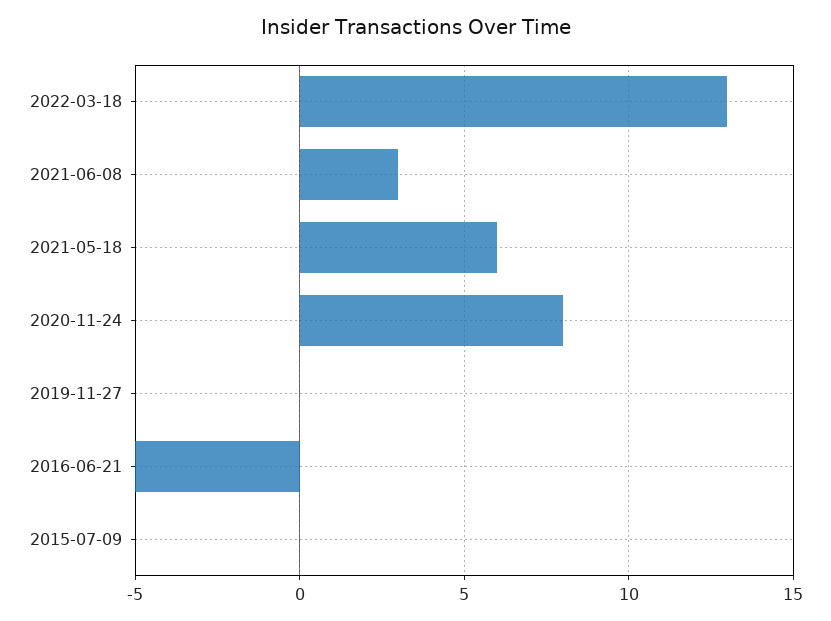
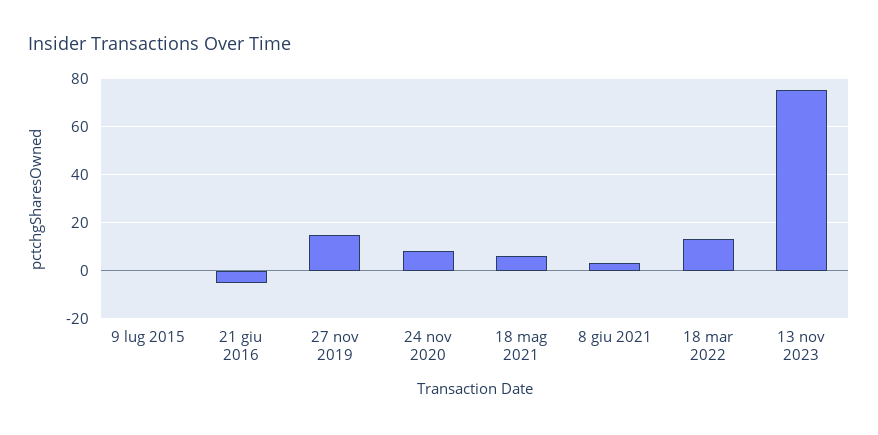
2019-11-27: 0 -> 15
13 nov 2023: none -> 75

